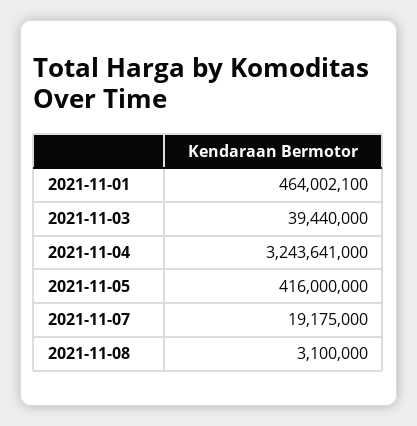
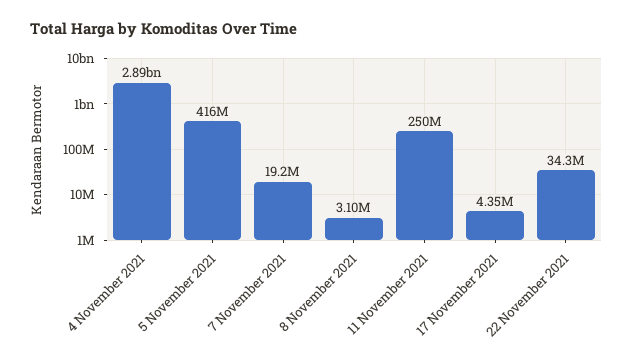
2021-11-01: 464002100 -> none
2021-11-03: 39440000 -> none
2021-11-04: 3243641000 -> 2890000000
11 November 2021: none -> 250000000
17 November 2021: none -> 4350000
22 November 2021: none -> 34300000

